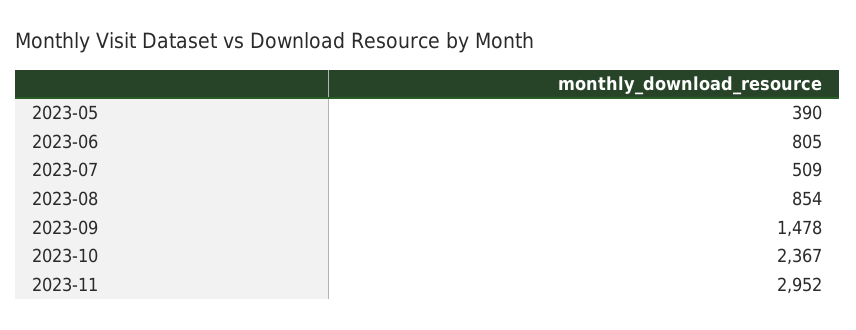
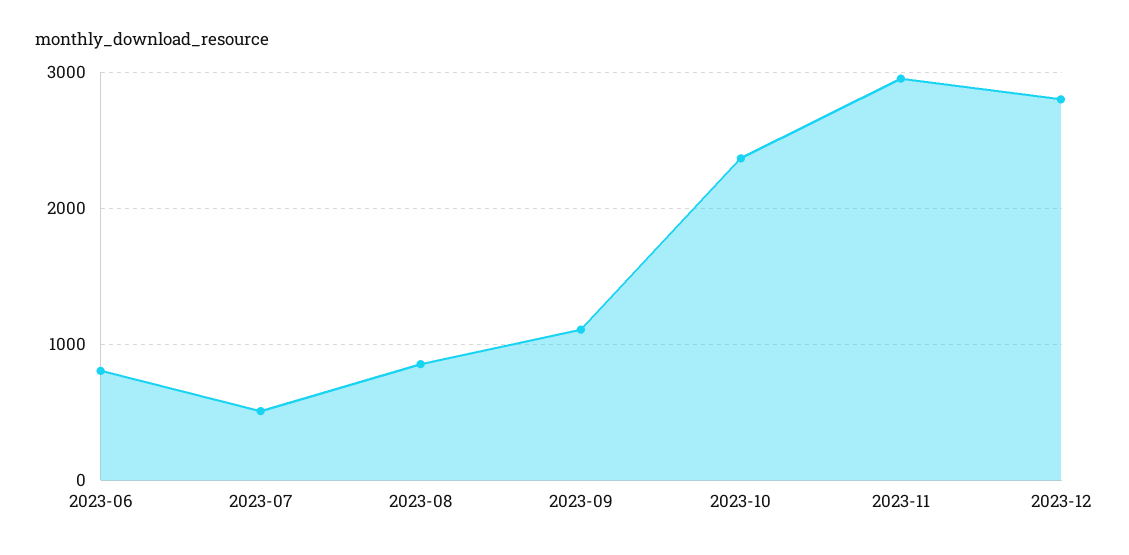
2023-05: 390 -> none
2023-09: 1478 -> 1100
2023-12: none -> 2800

